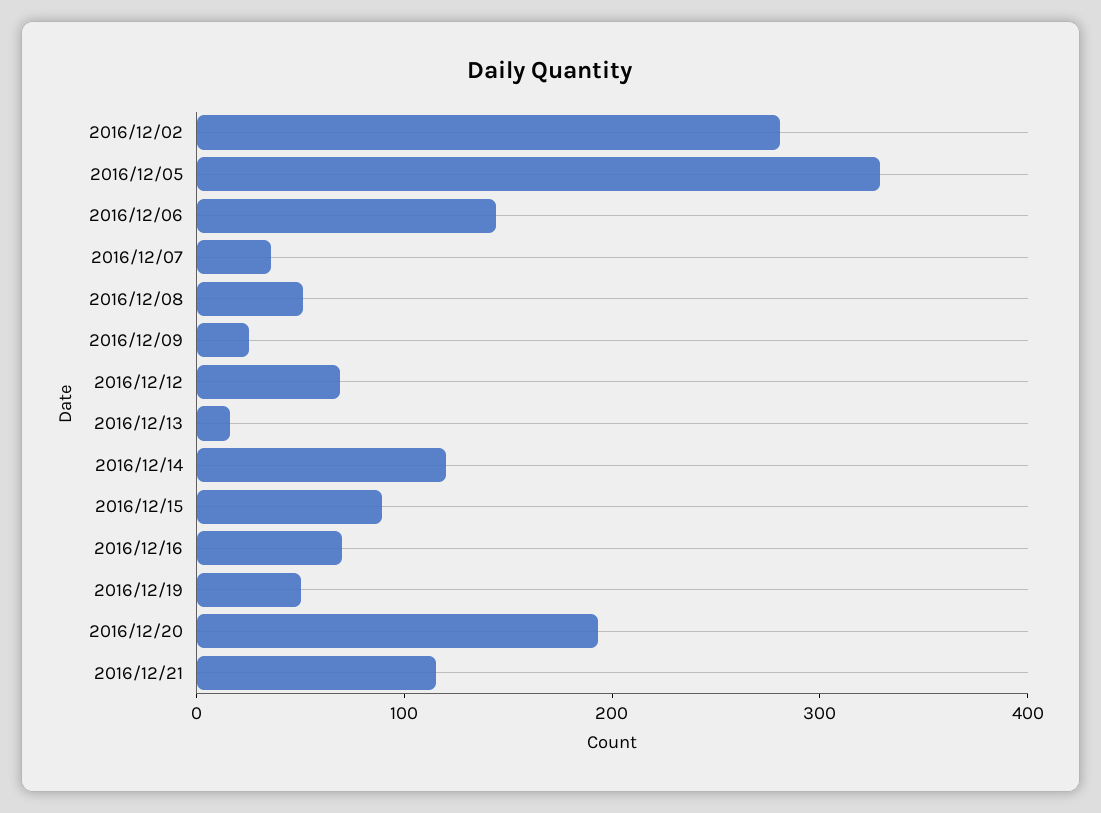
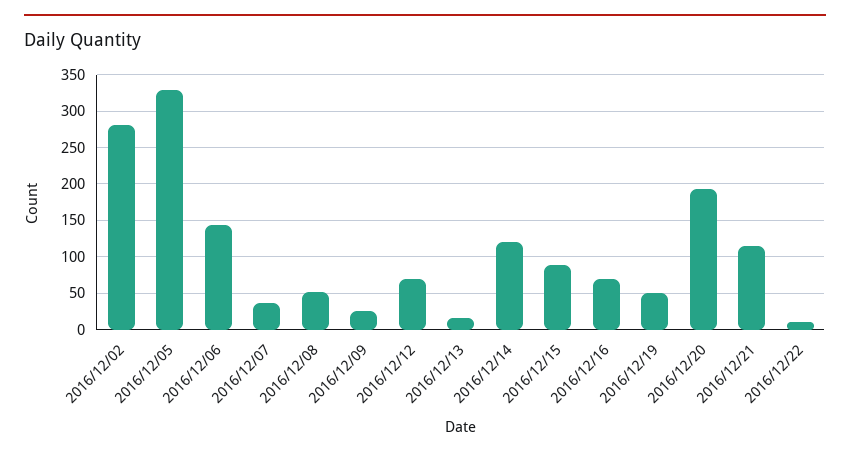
2016/12/22: none -> 10

